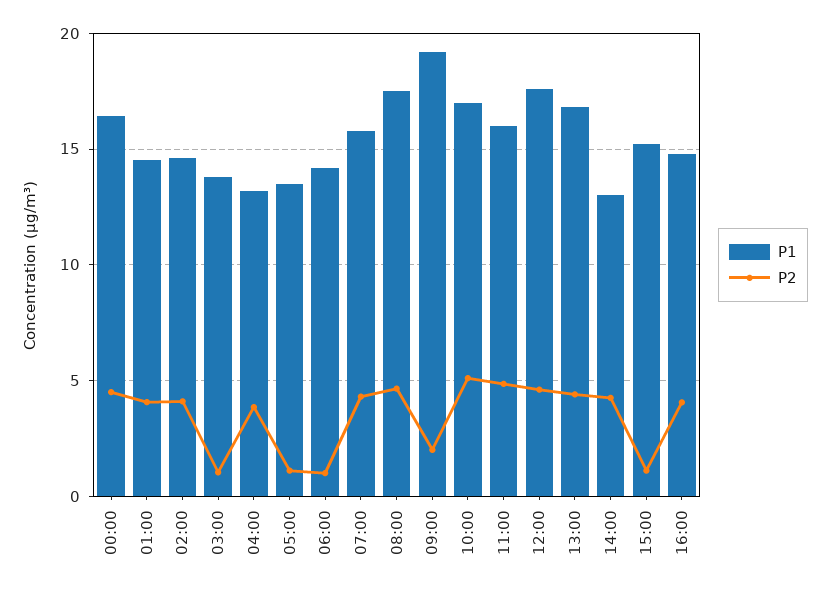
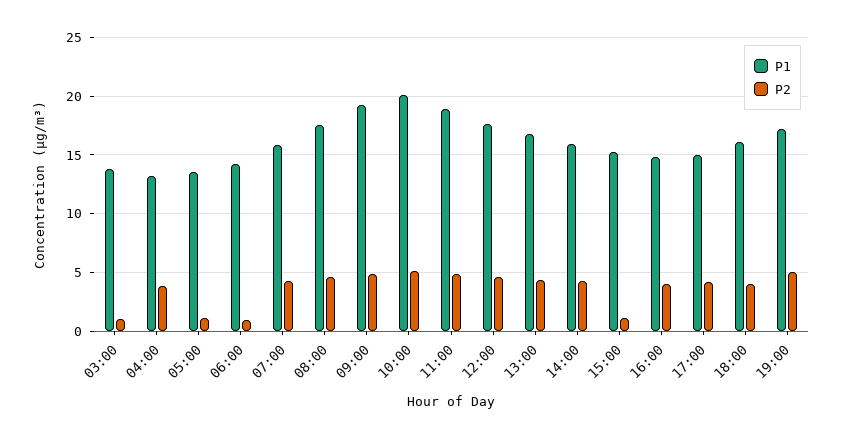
P1, 00:00: 16.5 -> none
P2, 00:00: 4.5 -> none
P1, 01:00: 14.5 -> none
P2, 01:00: 4 -> none
P1, 02:00: 14.5 -> none
P2, 02:00: 4 -> none
P2, 09:00: 2 -> 5
P1, 10:00: 17 -> 20
P1, 11:00: 16 -> 19
P1, 14:00: 13 -> 16
P1, 17:00: none -> 15
P2, 17:00: none -> 4
P1, 18:00: none -> 16
P2, 18:00: none -> 4
P1, 19:00: none -> 17
P2, 19:00: none -> 5

